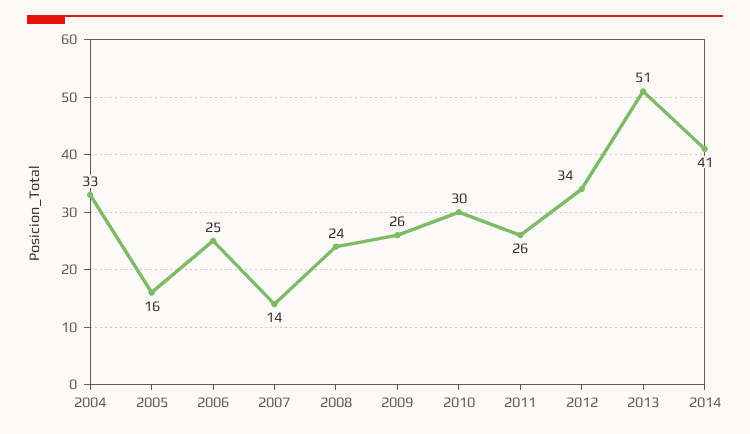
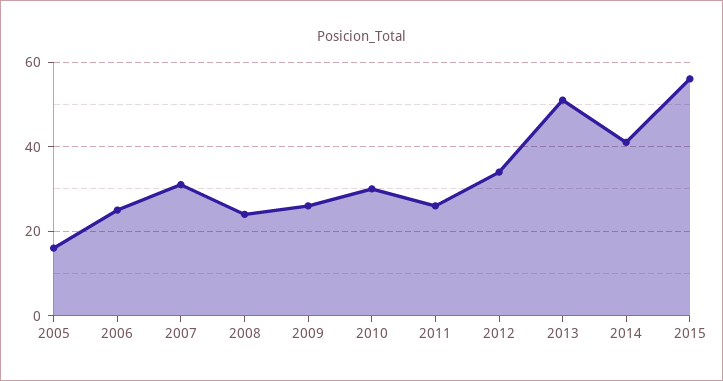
2004: 33 -> none
2007: 14 -> 30
2015: none -> 55

